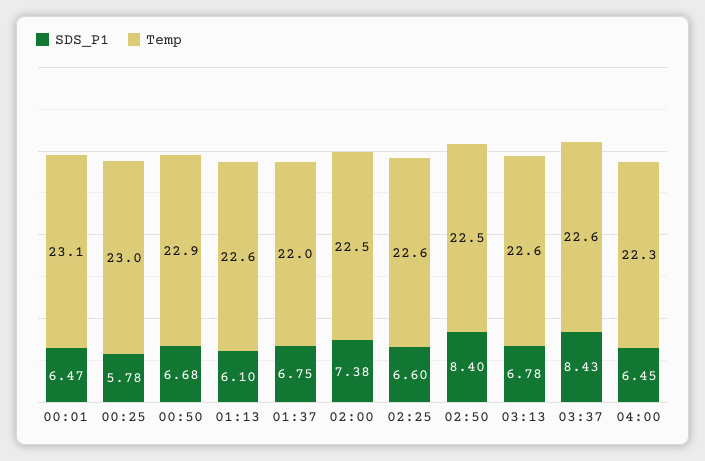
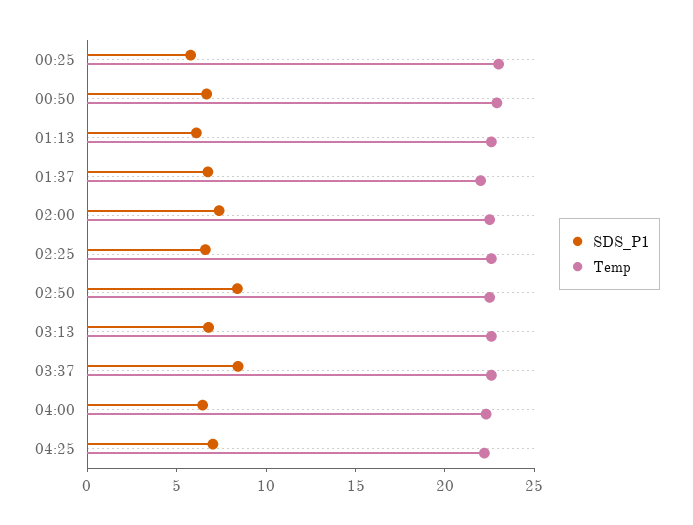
SDS_P1, 00:01: 6.47 -> none
Temp, 00:01: 23.1 -> none
SDS_P1, 04:25: none -> 7
Temp, 04:25: none -> 22

